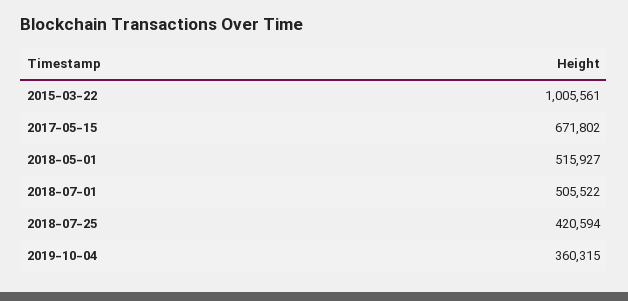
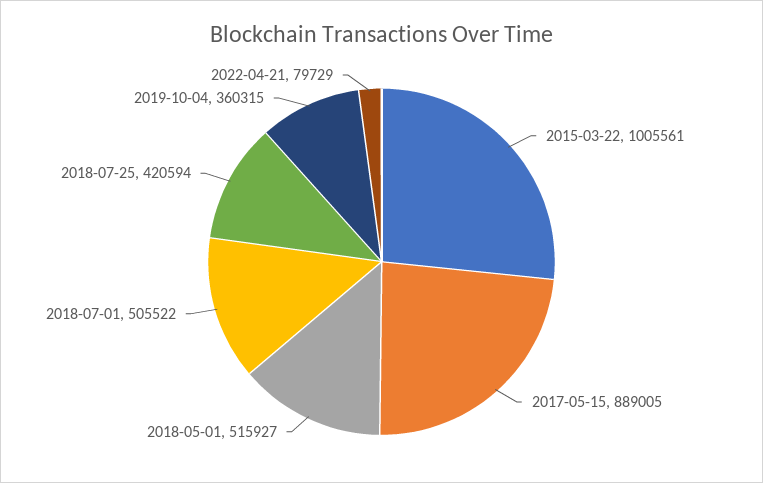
2017-05-15: 671802 -> 889005
2022-04-21: none -> 79729

